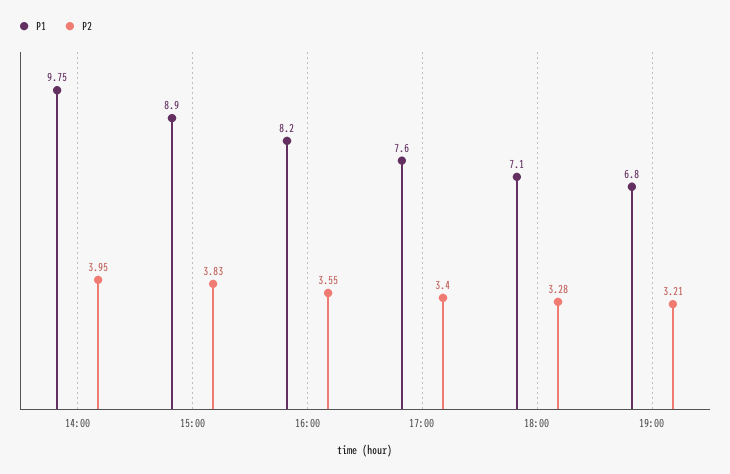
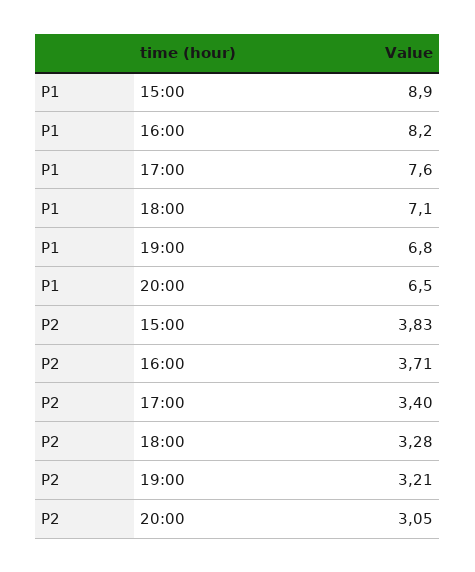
P1, 14:00: 9.75 -> none
P2, 14:00: 3.95 -> none
P2, 16:00: 3.55 -> 3.71
P1, 20:00: none -> 6.5
P2, 20:00: none -> 3.05

